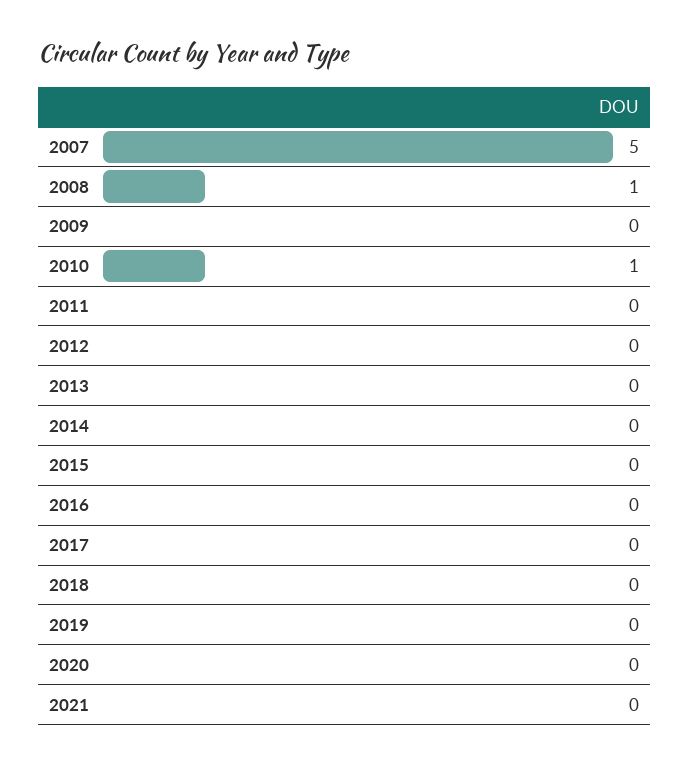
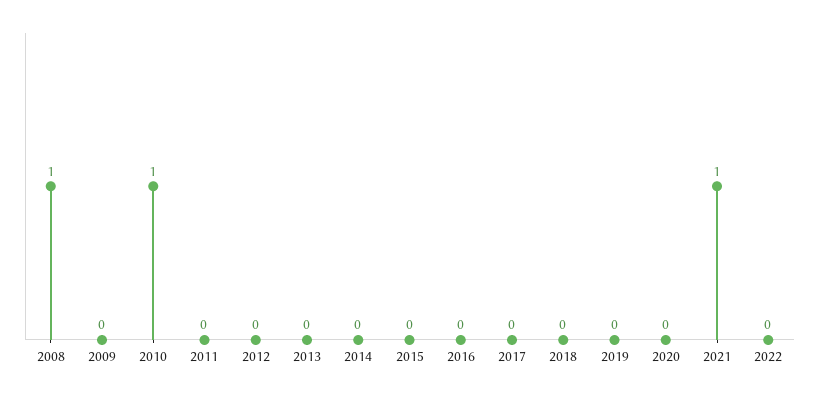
2007: 5 -> none
2021: 0 -> 1
2022: none -> 0

